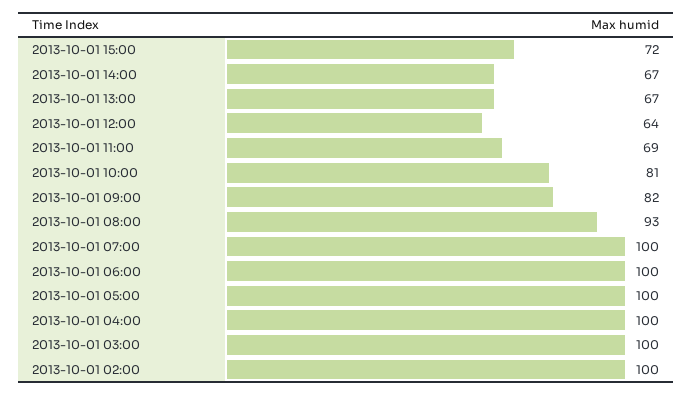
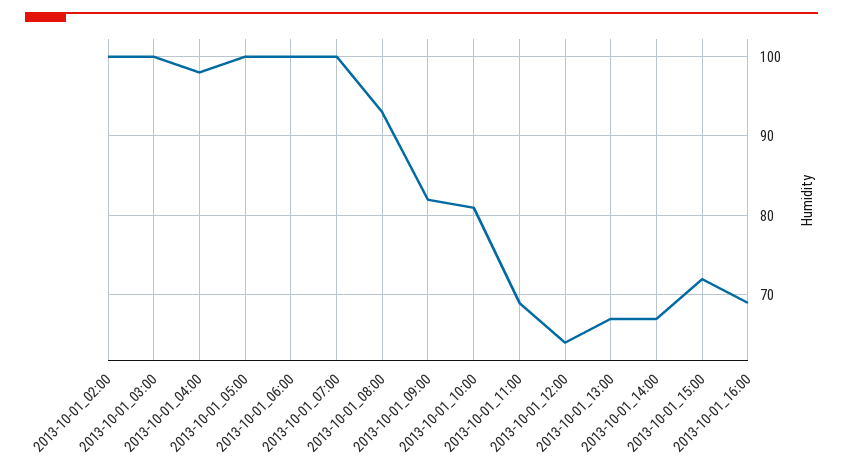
2013-10-01 04:00: 100 -> 98
2013-10-01_16:00: none -> 69

